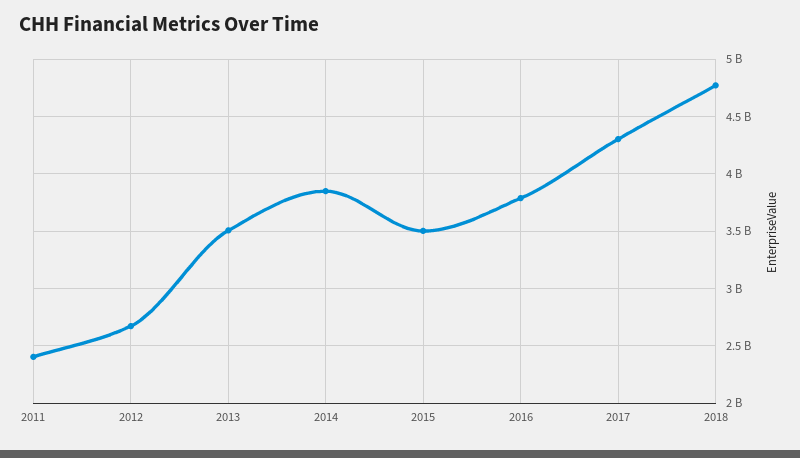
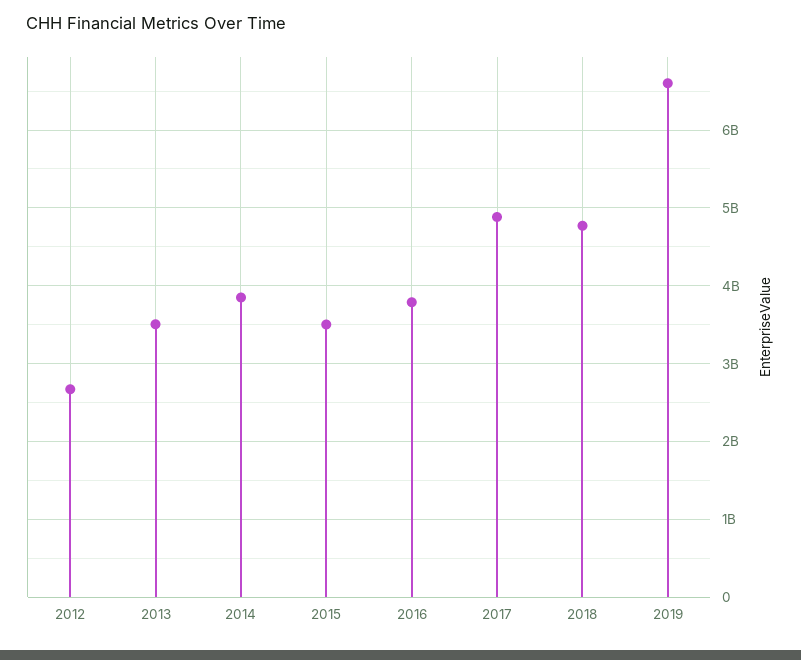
2011: 2400000000 -> none
2017: 4300000000 -> 4900000000
2019: none -> 6600000000

